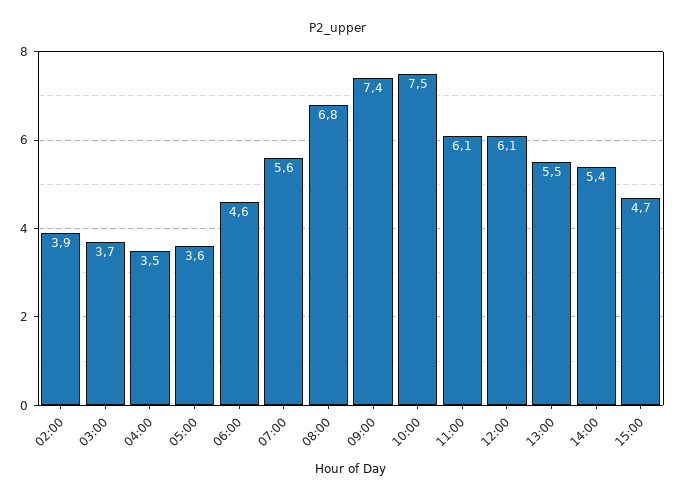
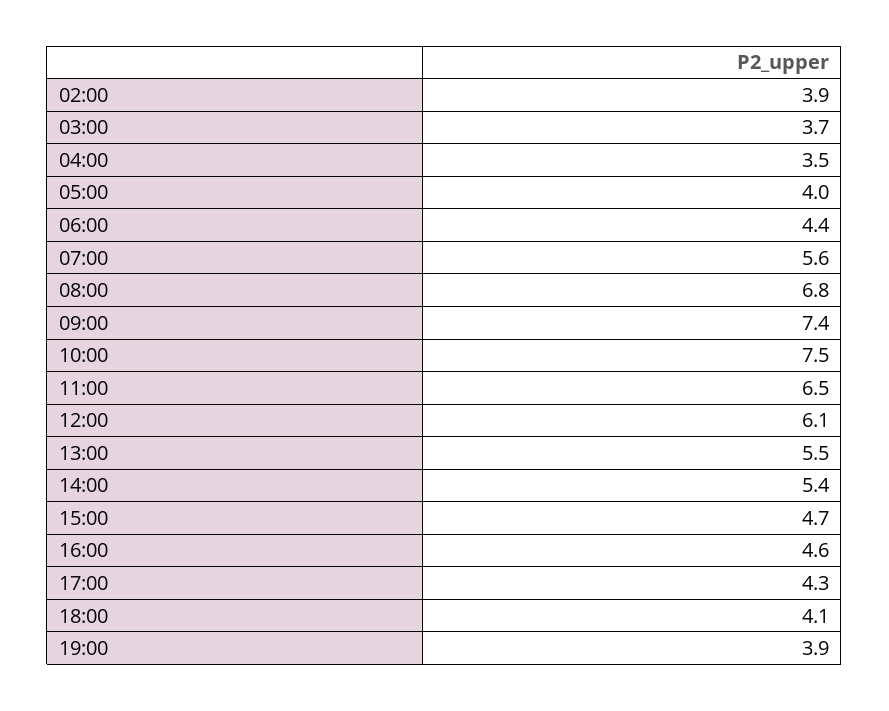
05:00: 3.6 -> 4
06:00: 4.6 -> 4.4
11:00: 6.1 -> 6.5
16:00: none -> 4.6
17:00: none -> 4.3
18:00: none -> 4.1
19:00: none -> 3.9

